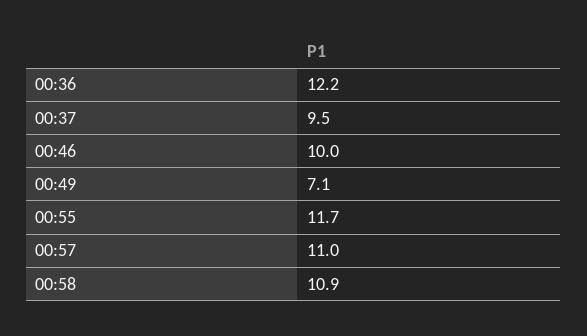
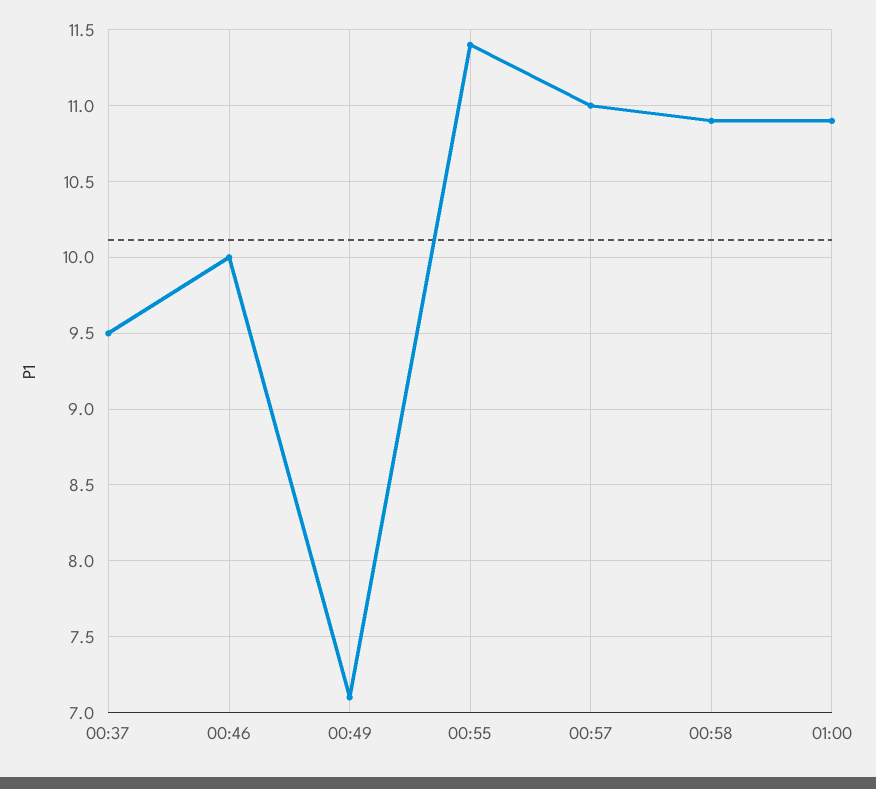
00:36: 12.2 -> none
00:55: 11.7 -> 11.4
01:00: none -> 10.9

